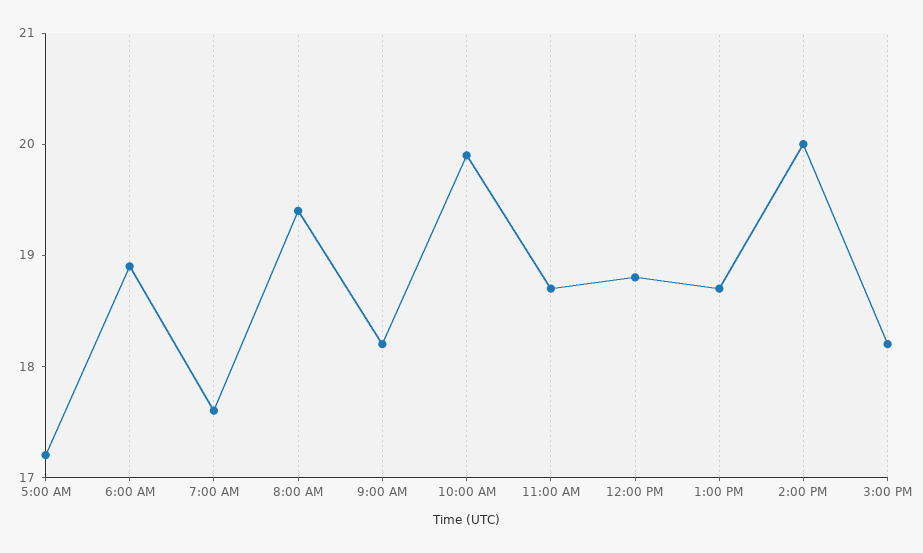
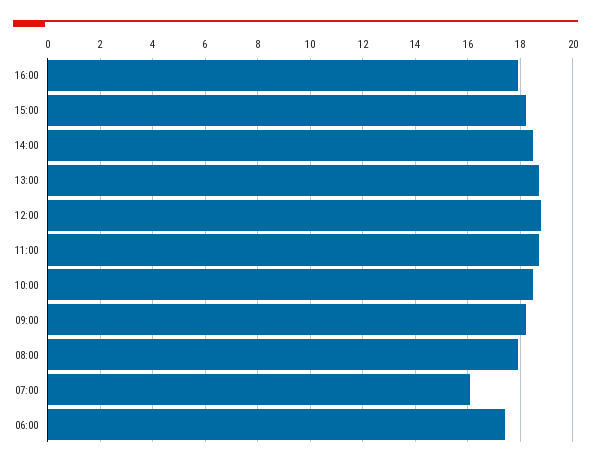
5:00 AM: 17.2 -> none
6:00 AM: 18.9 -> 17.5
7:00 AM: 17.6 -> 16
8:00 AM: 19.4 -> 18
10:00 AM: 19.9 -> 18.5
2:00 PM: 20 -> 18.5
16:00: none -> 18

